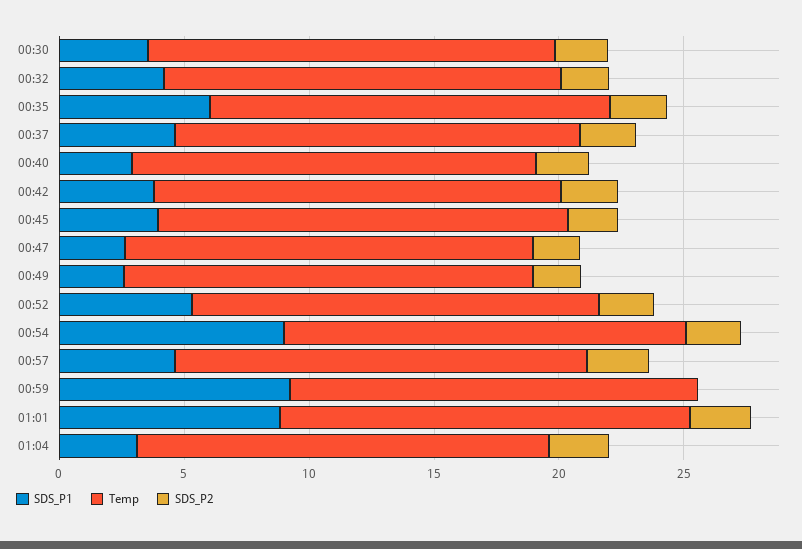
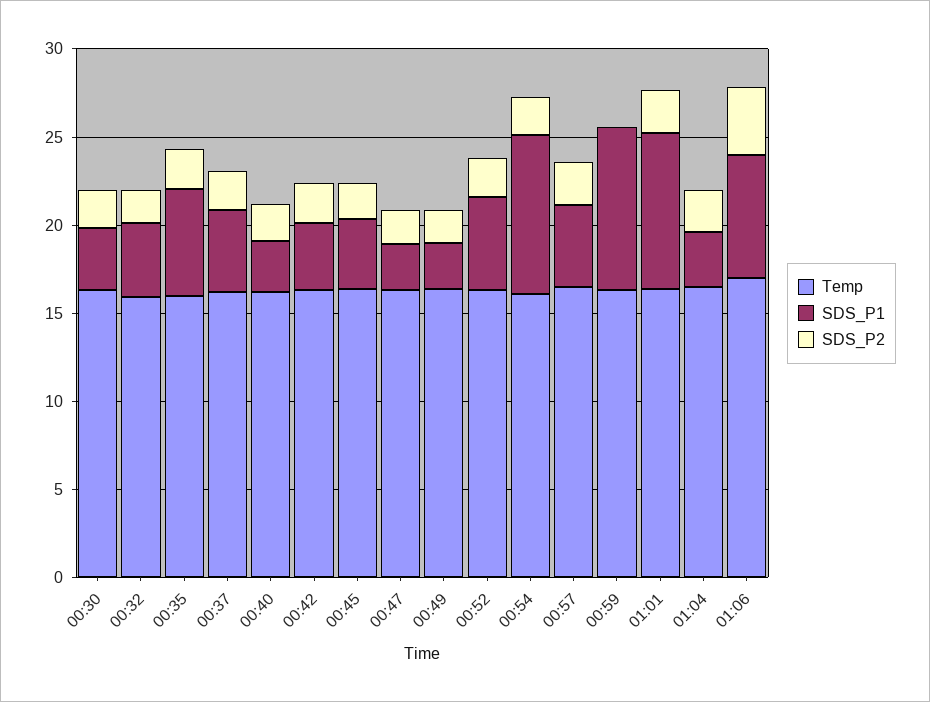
Temp, 01:06: none -> 17
SDS_P1, 01:06: none -> 7
SDS_P2, 01:06: none -> 4

